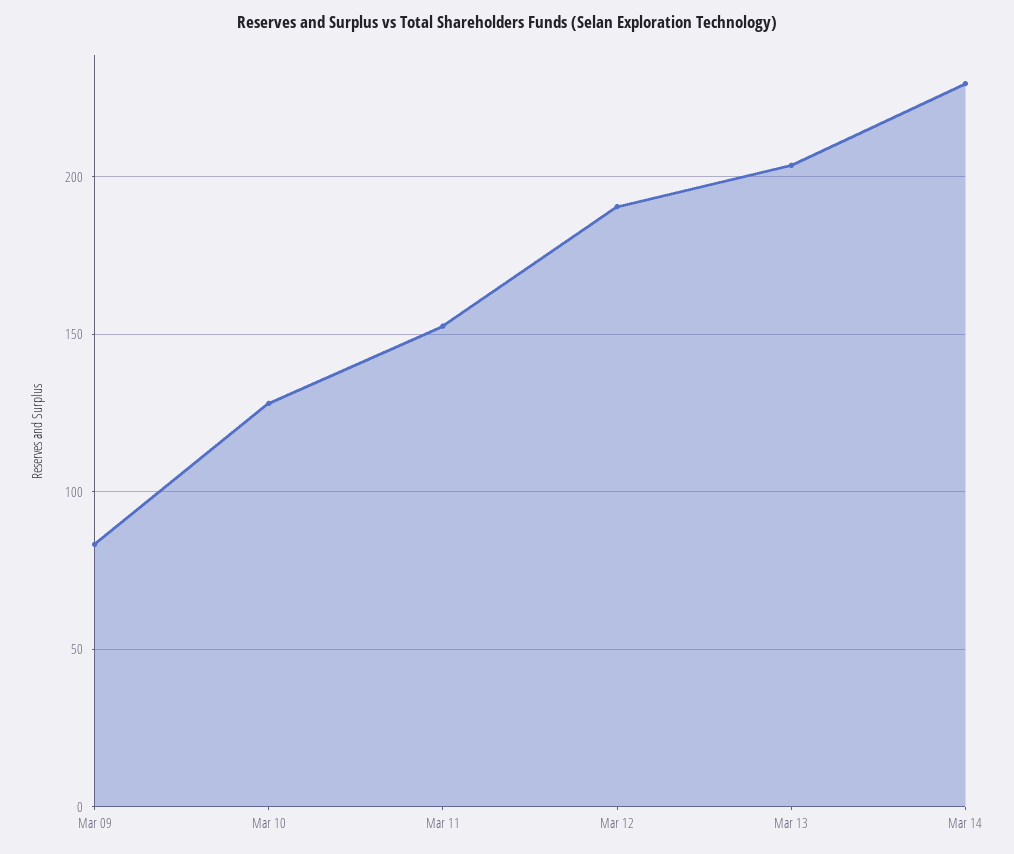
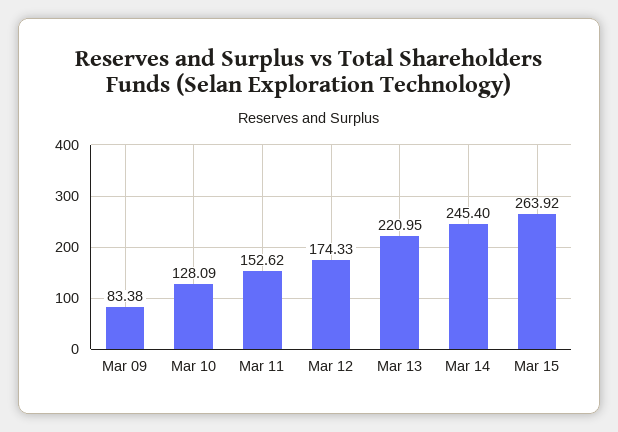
Mar 12: 190 -> 174.33
Mar 13: 205 -> 220.95
Mar 14: 230 -> 245.4
Mar 15: none -> 263.92

